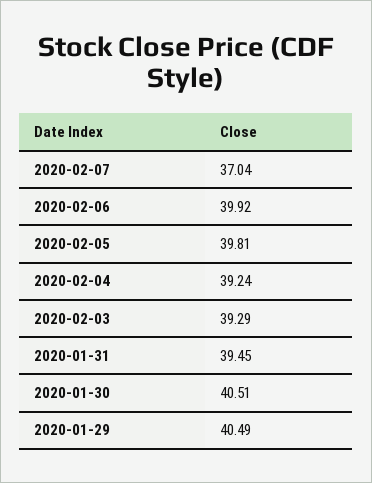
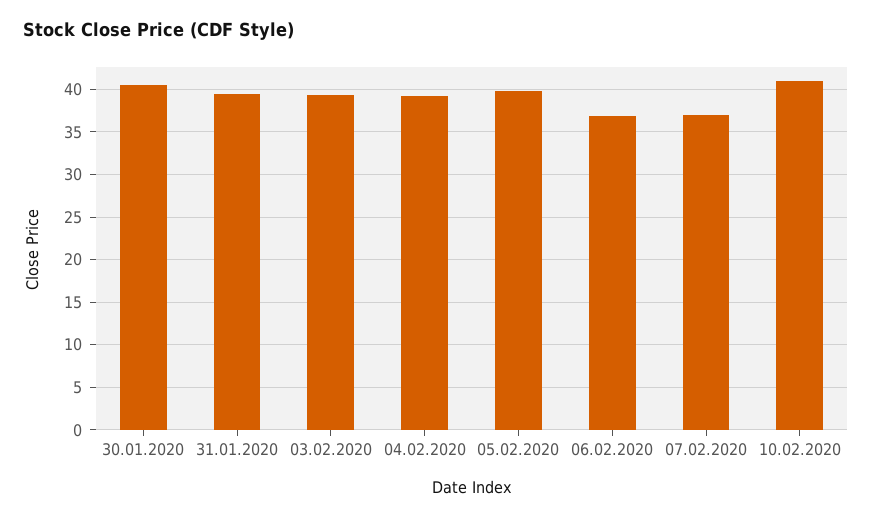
2020-02-06: 39.92 -> 37
2020-01-29: 40.49 -> none
10.02.2020: none -> 41

